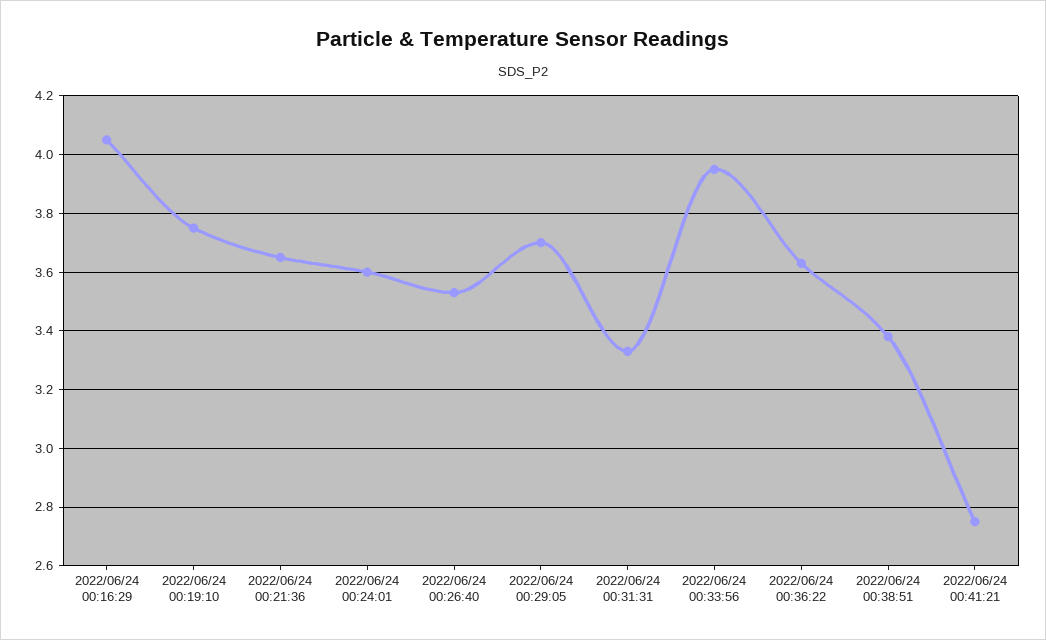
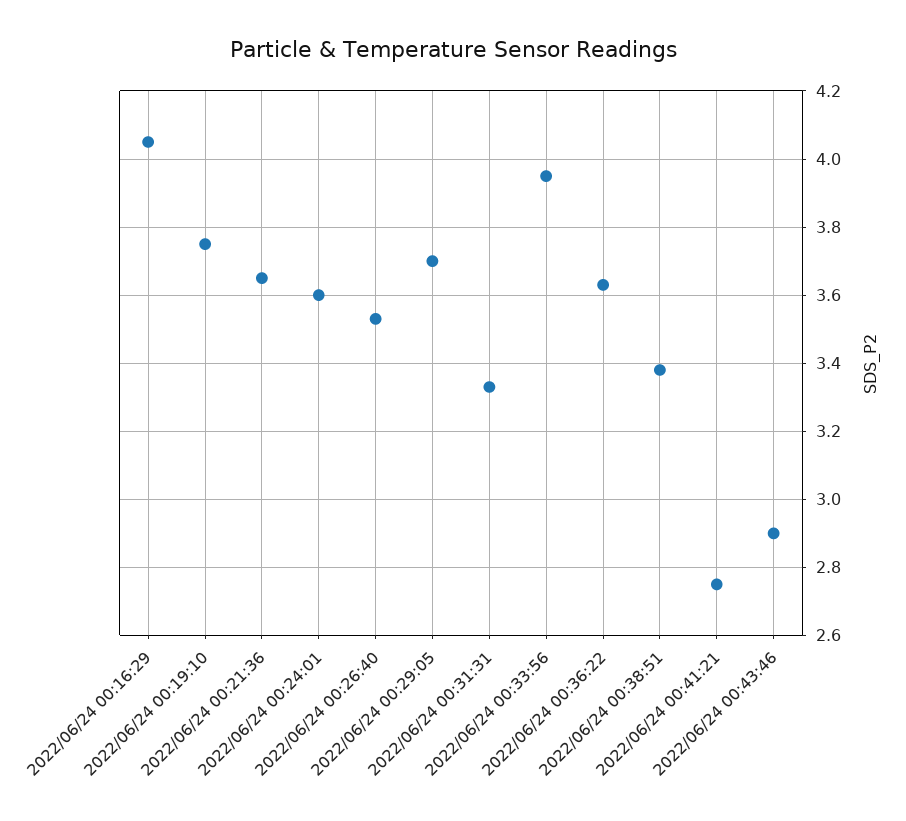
2022/06/24 00:43:46: none -> 2.9

